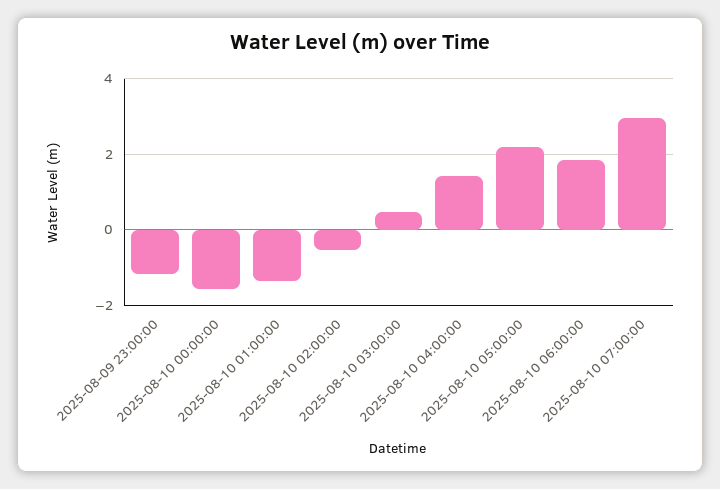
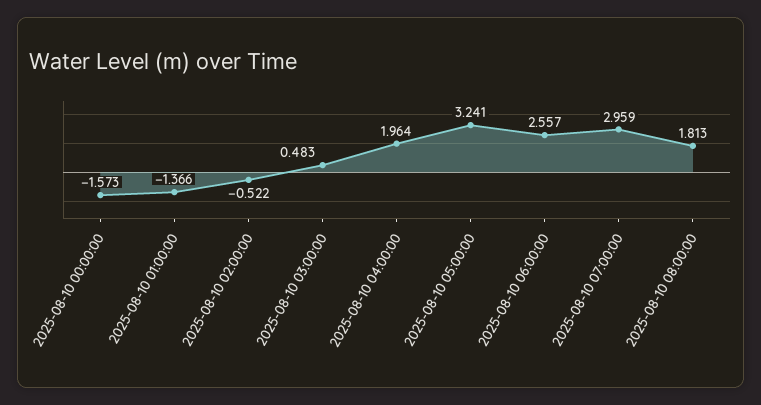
2025-08-09 23:00:00: -1.2 -> none
2025-08-10 04:00:00: 1.4 -> 1.964
2025-08-10 05:00:00: 2.2 -> 3.241
2025-08-10 06:00:00: 1.8 -> 2.557
2025-08-10 08:00:00: none -> 1.813

